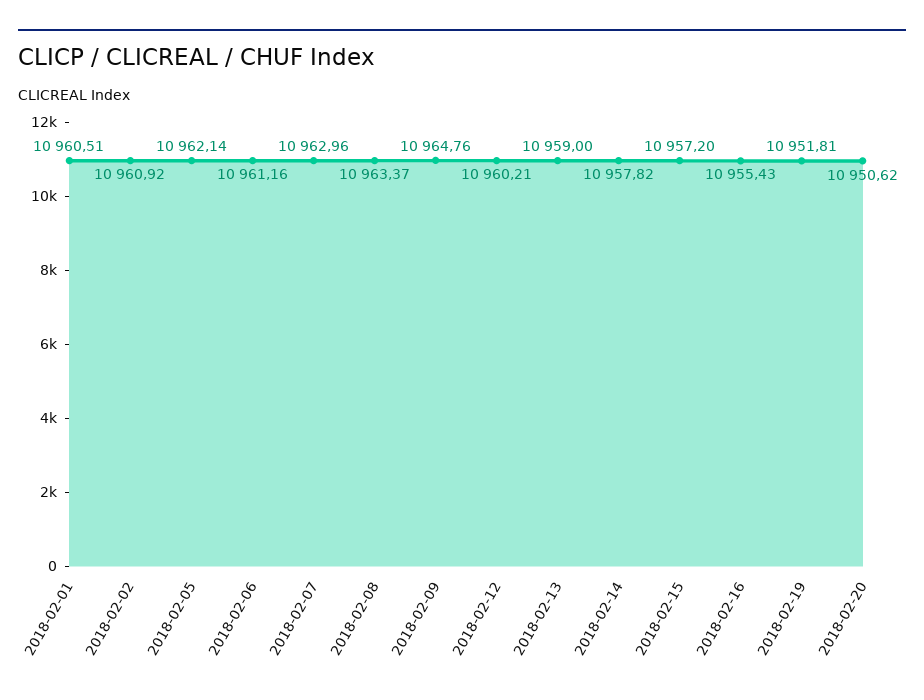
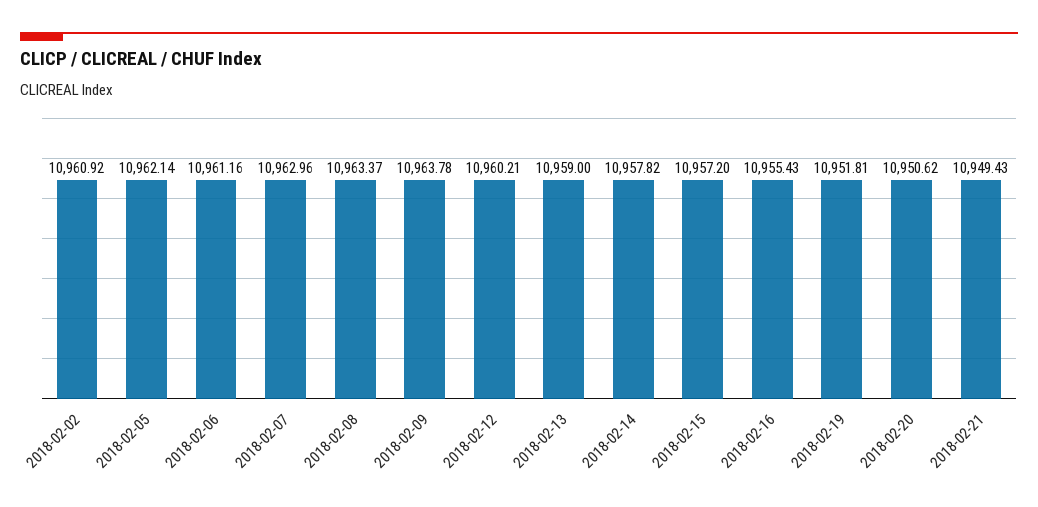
2018-02-01: 10960.51 -> none
2018-02-09: 10964.76 -> 10963.78
2018-02-21: none -> 10949.43

